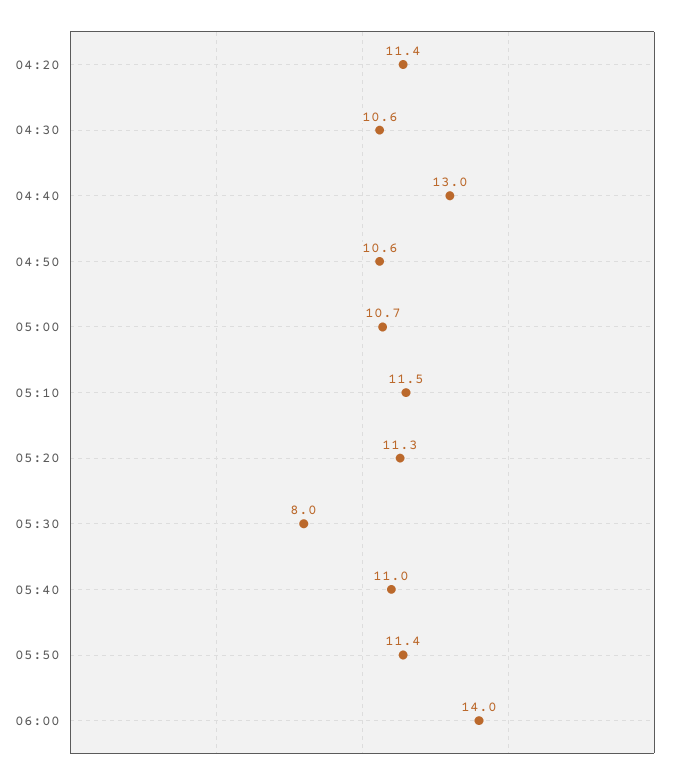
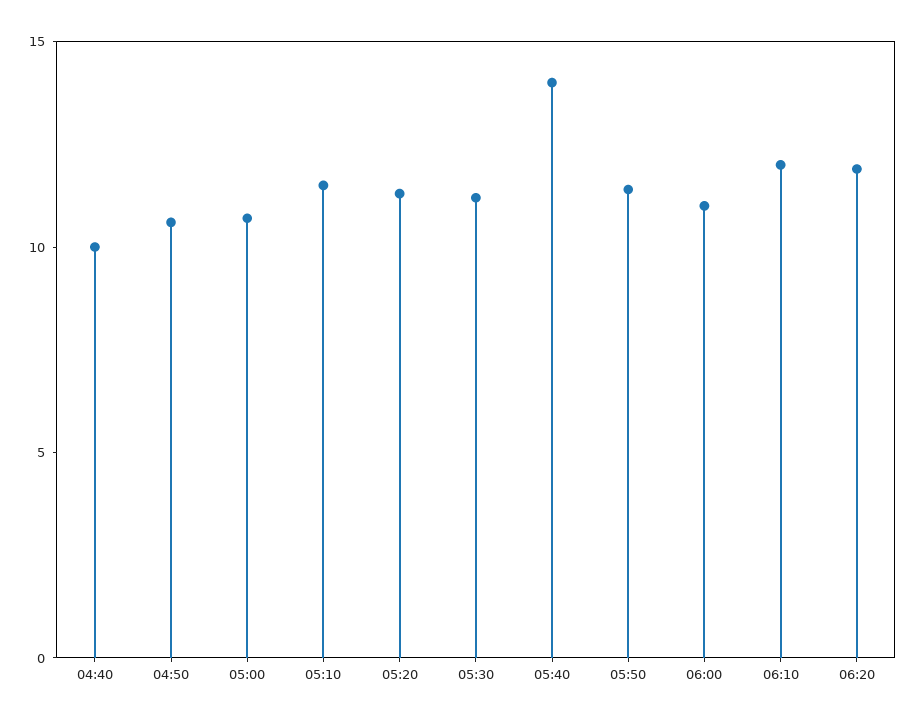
04:20: 11.4 -> none
04:30: 10.6 -> none
04:40: 13 -> 10
05:30: 8 -> 11
05:40: 11 -> 14
06:00: 14 -> 11
06:10: none -> 12
06:20: none -> 12

